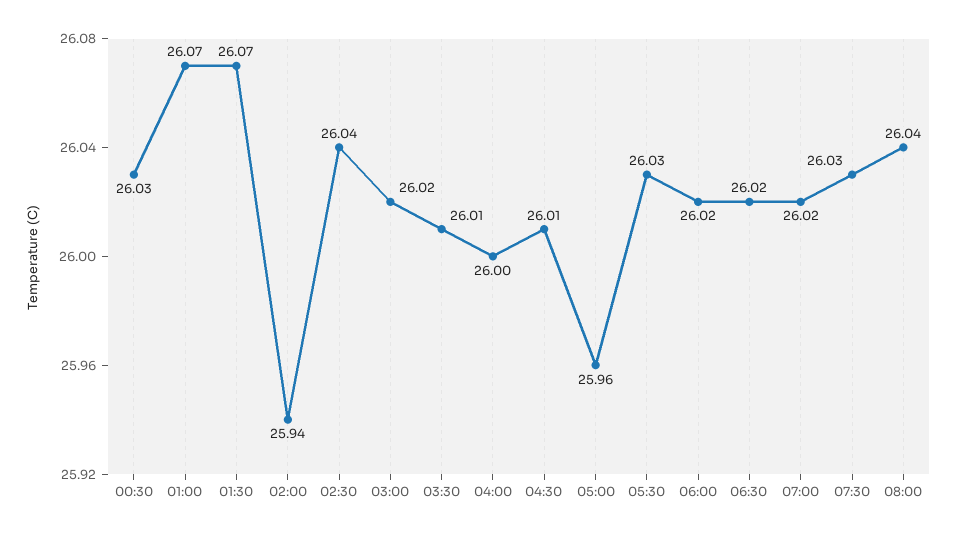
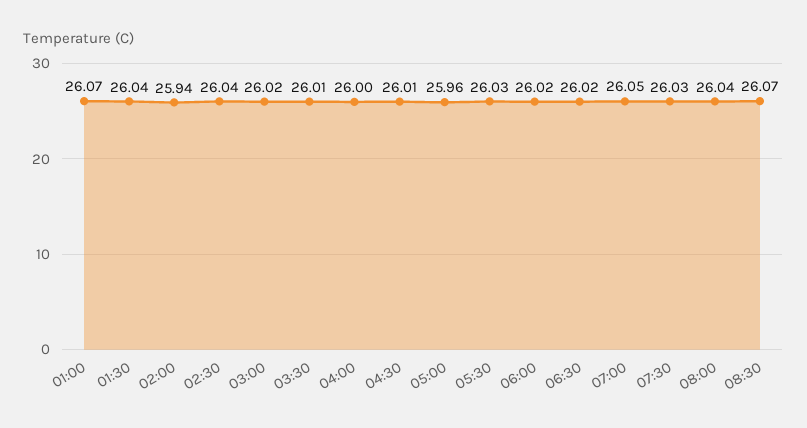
00:30: 26.03 -> none
01:30: 26.07 -> 26.04
07:00: 26.02 -> 26.05
08:30: none -> 26.07

